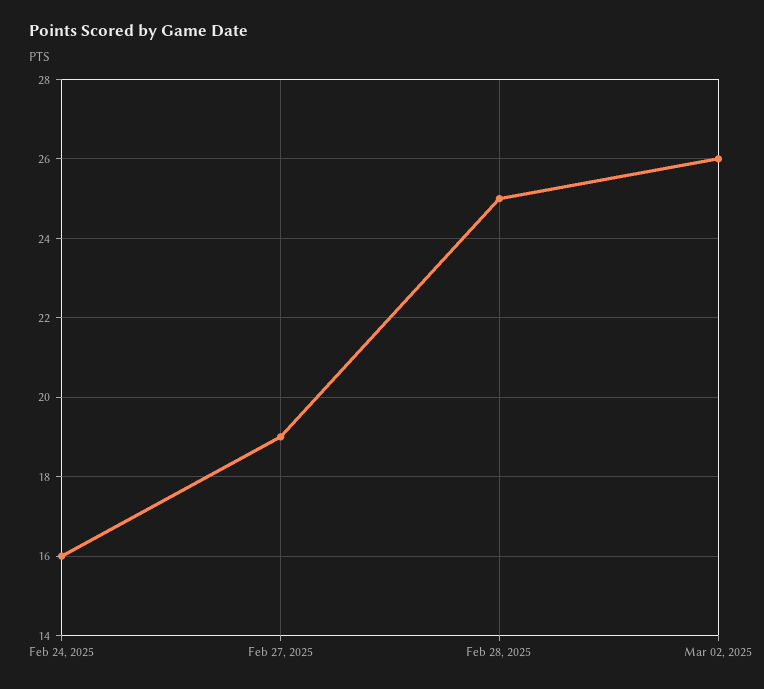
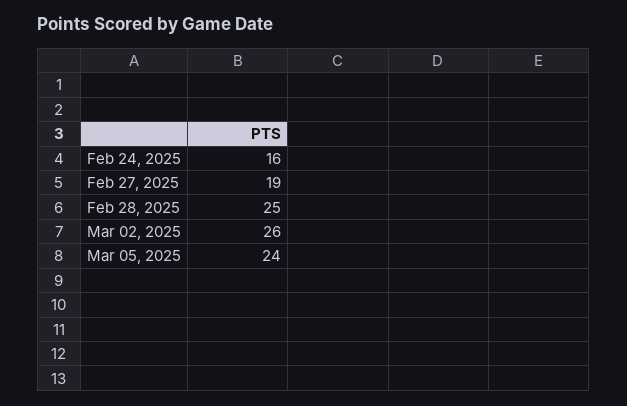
Mar 05, 2025: none -> 24

